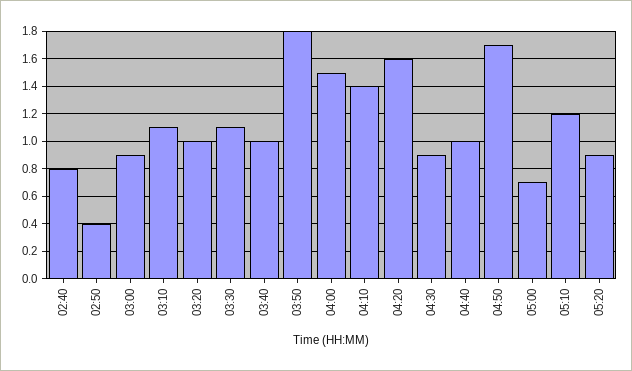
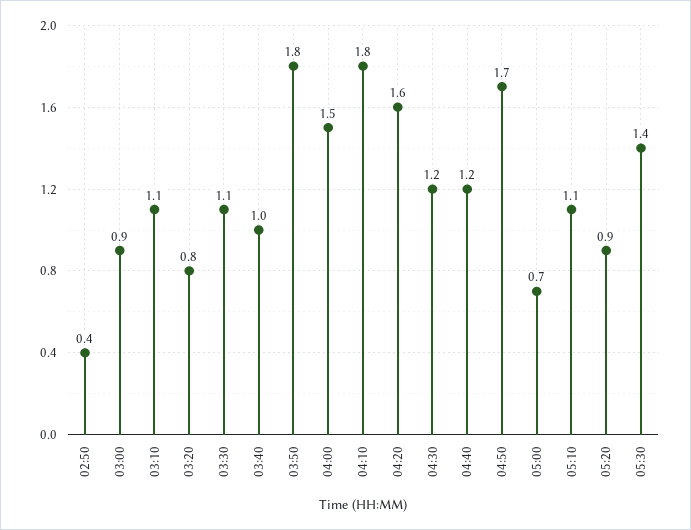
02:40: 0.8 -> none
03:20: 1 -> 0.8
04:10: 1.4 -> 1.8
04:30: 0.9 -> 1.2
04:40: 1 -> 1.2
05:10: 1.2 -> 1.1
05:30: none -> 1.4

